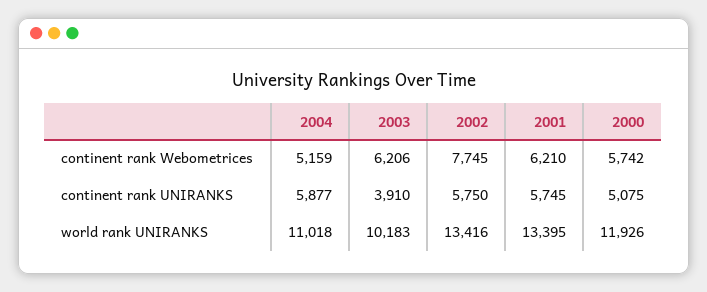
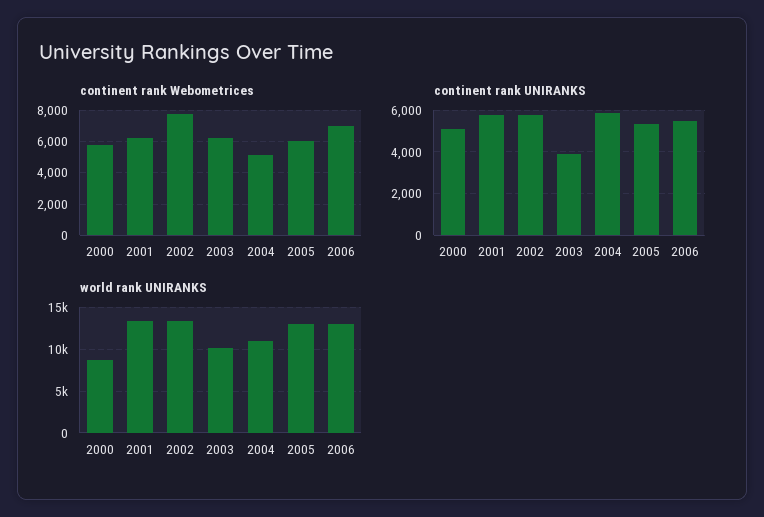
world rank UNIRANKS, 2000: 11926 -> 9000
continent rank Webometrices, 2005: none -> 6000
continent rank Webometrices, 2006: none -> 7000
continent rank UNIRANKS, 2005: none -> 5500
continent rank UNIRANKS, 2006: none -> 5500
world rank UNIRANKS, 2005: none -> 13000
world rank UNIRANKS, 2006: none -> 13000

